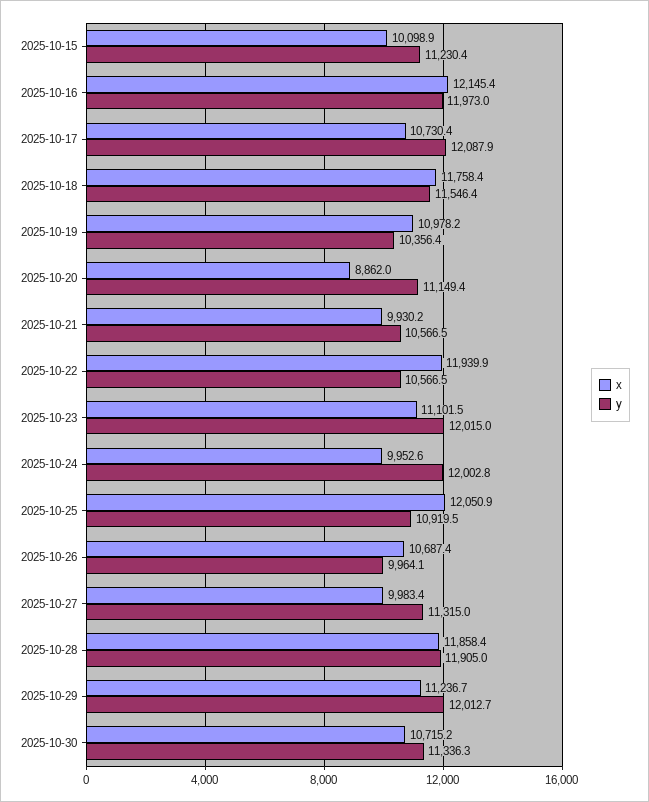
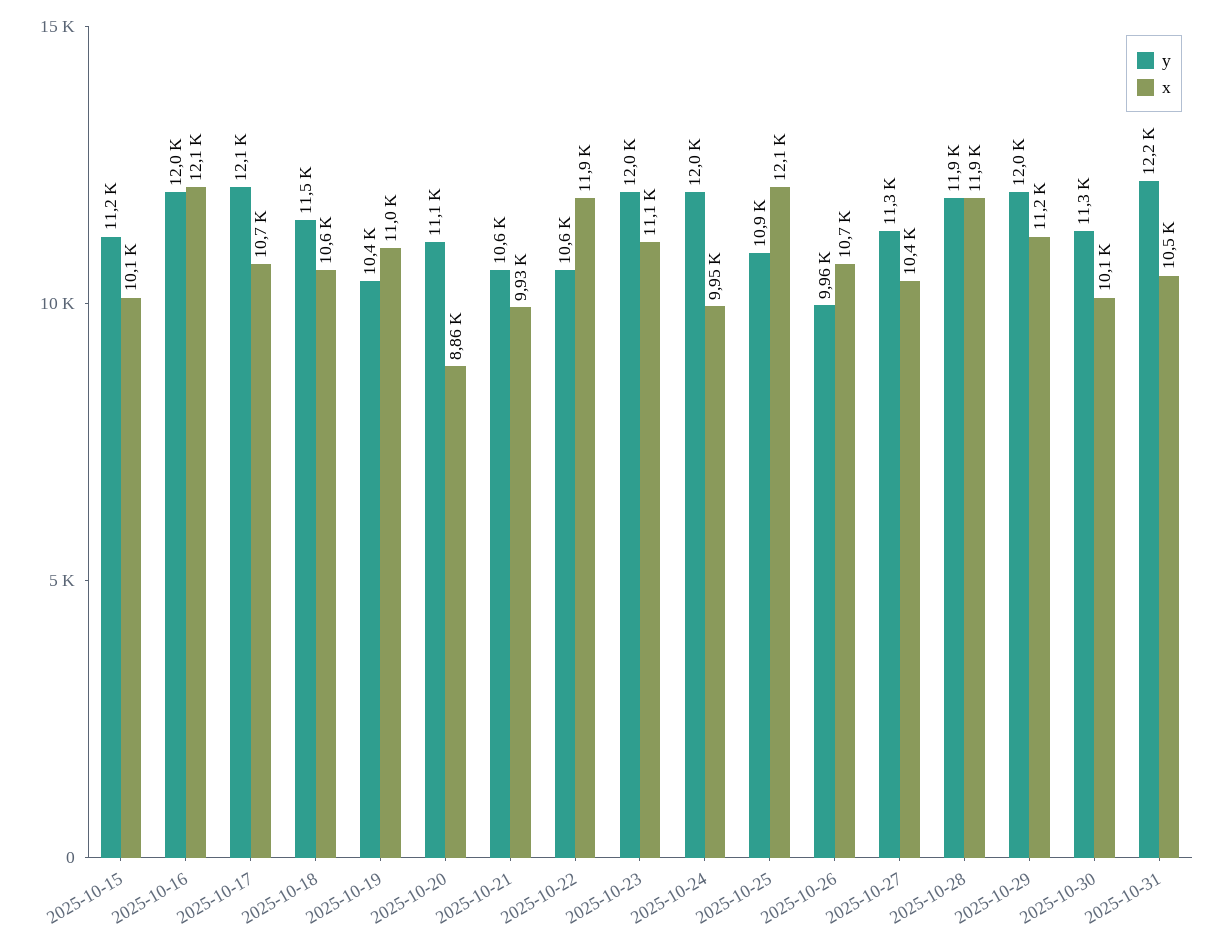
x, 2025-10-18: 11758.4 -> 10600
x, 2025-10-27: 9983.4 -> 10400
x, 2025-10-30: 10715.2 -> 10100
y, 2025-10-31: none -> 12200
x, 2025-10-31: none -> 10500

